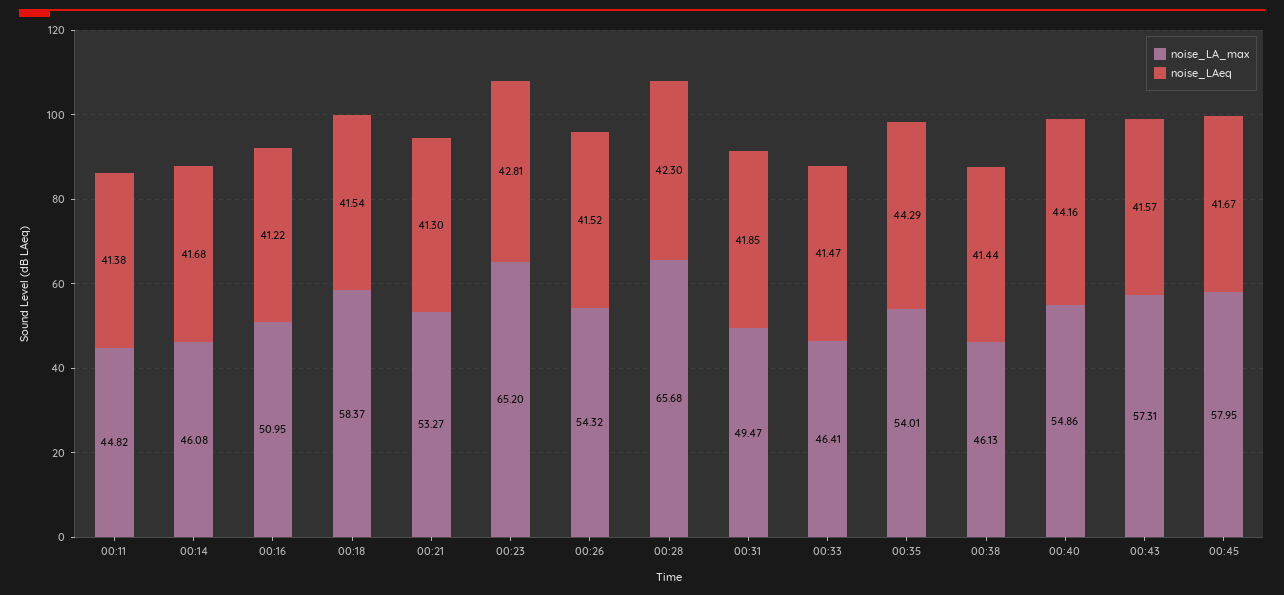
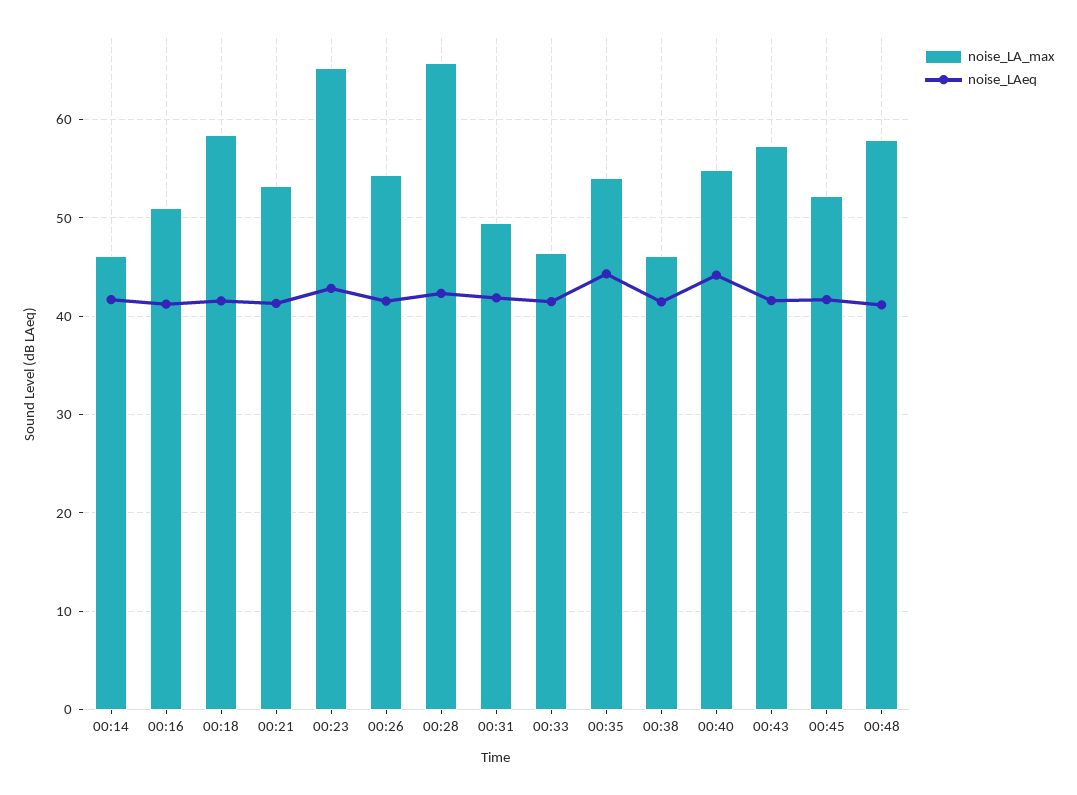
noise_LA_max, 00:11: 44.82 -> none
noise_LAeq, 00:11: 41.38 -> none
noise_LA_max, 00:45: 57.95 -> 52
noise_LA_max, 00:48: none -> 58
noise_LAeq, 00:48: none -> 41

